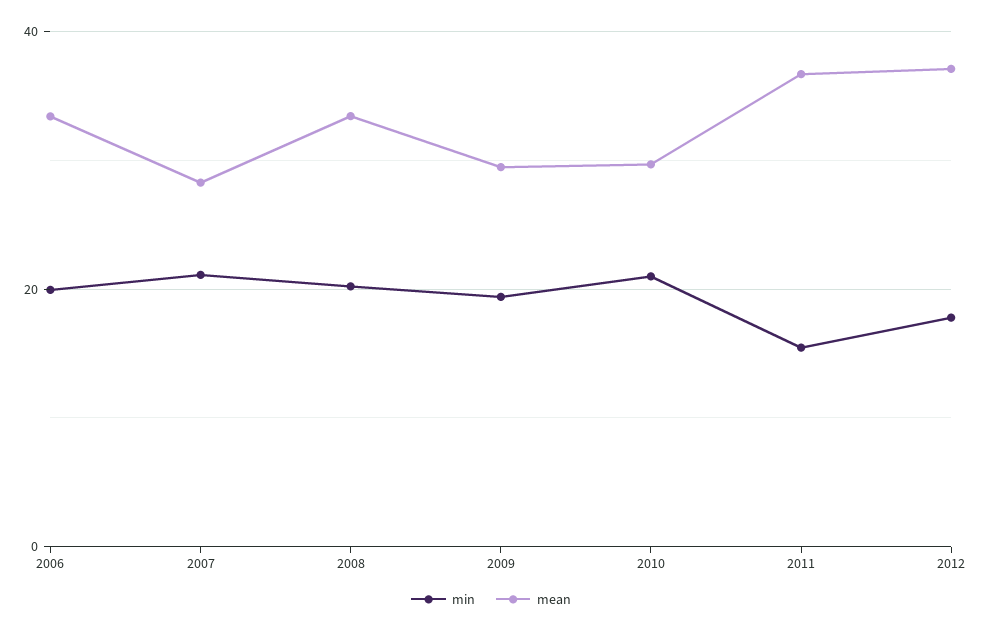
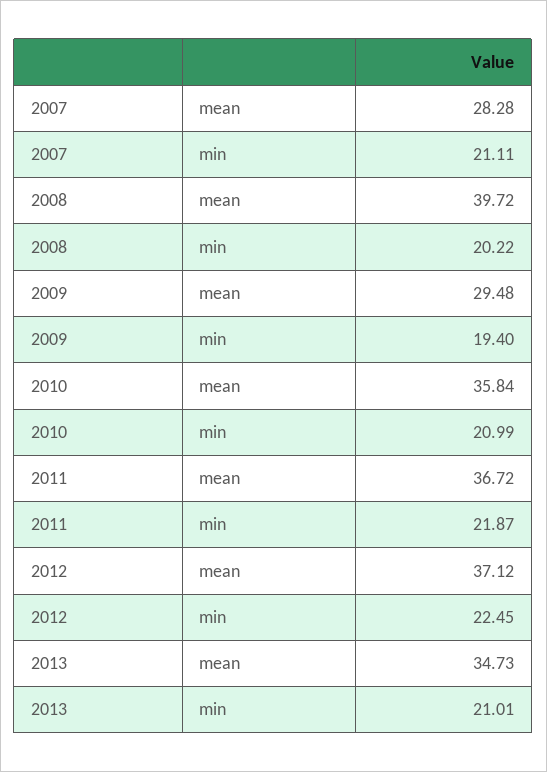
min, 2006: 20 -> none
mean, 2006: 34 -> none
mean, 2008: 34 -> 39.72
mean, 2010: 30 -> 35.84
min, 2011: 16 -> 21.87
min, 2012: 18 -> 22.45
mean, 2013: none -> 34.73
min, 2013: none -> 21.01

